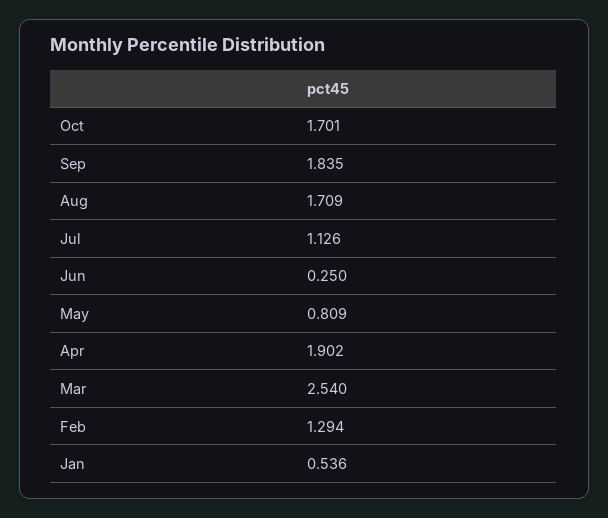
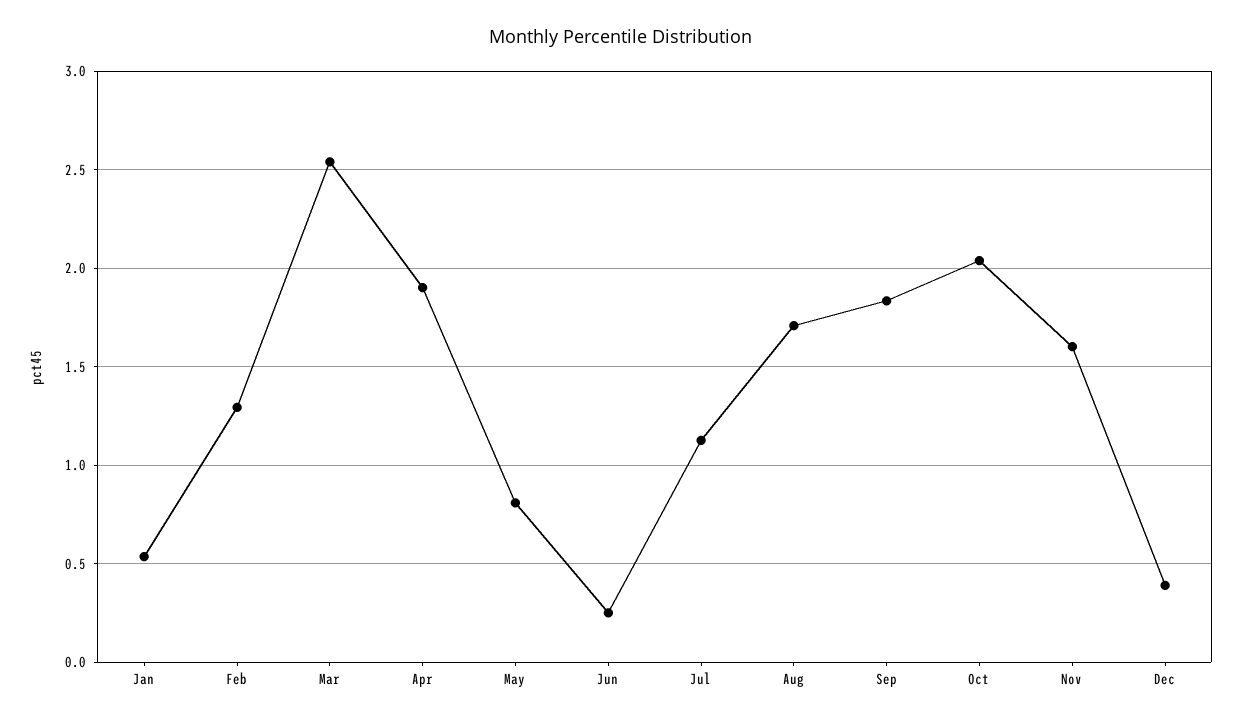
Oct: 1.701 -> 2.05
Nov: none -> 1.6
Dec: none -> 0.4

